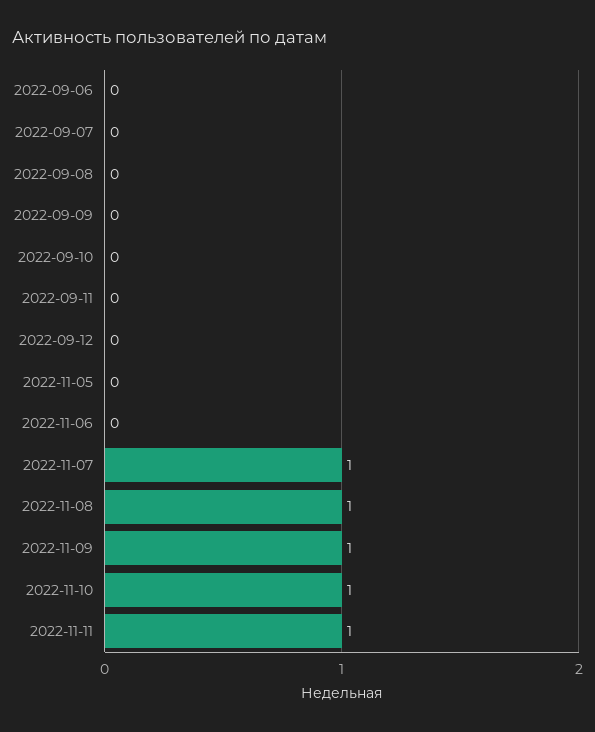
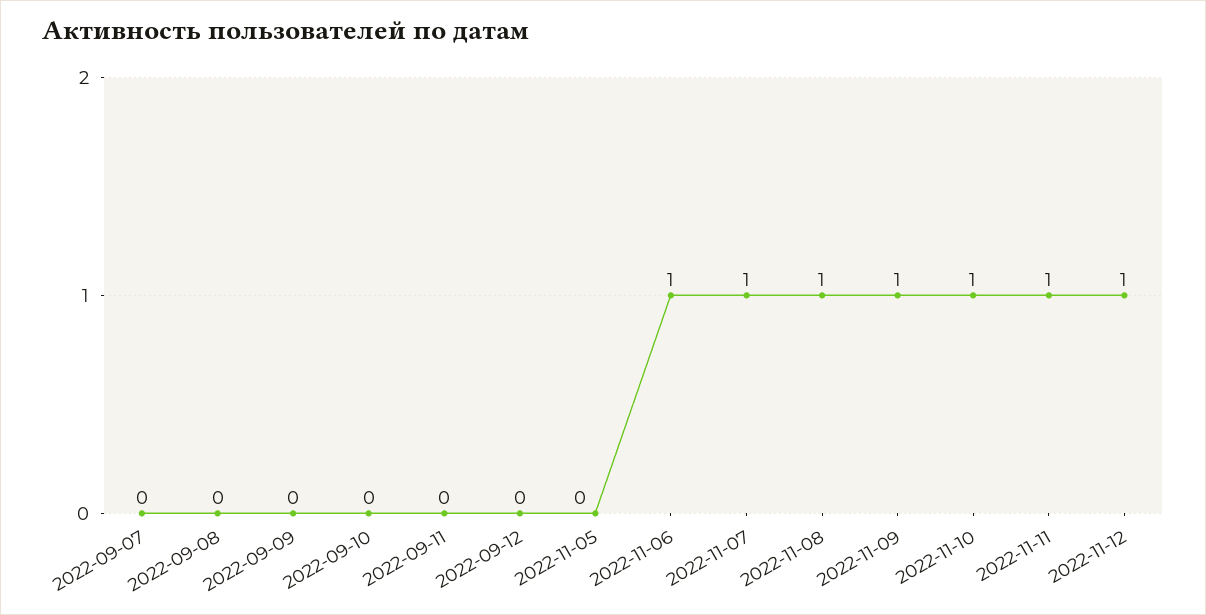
2022-09-06: 0 -> none
2022-11-06: 0 -> 1
2022-11-12: none -> 1

